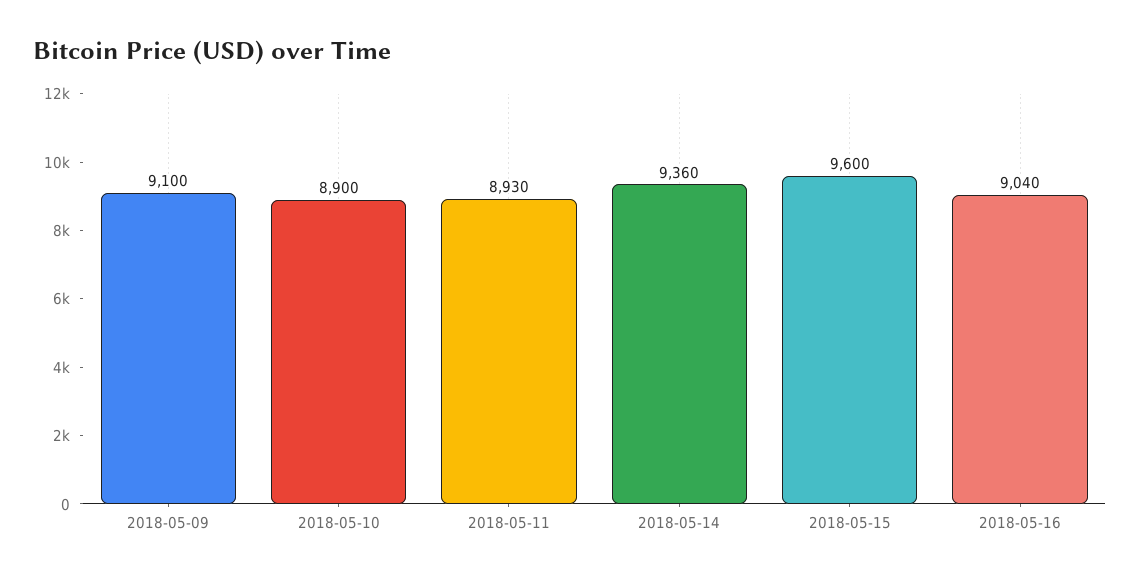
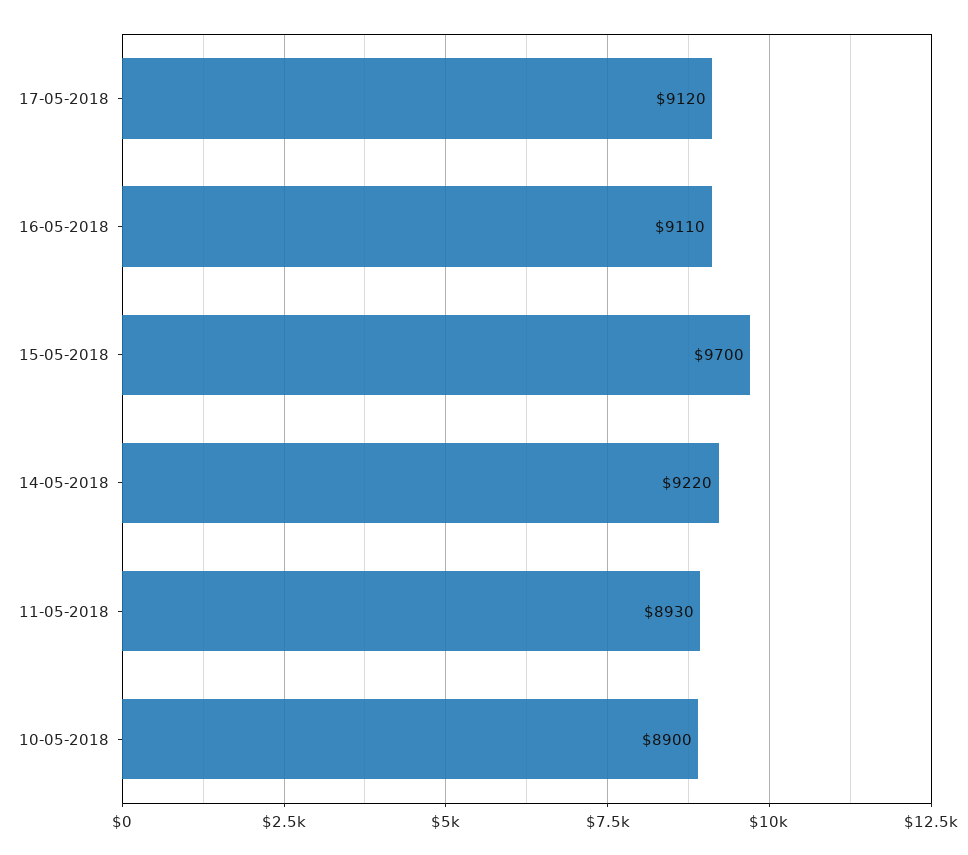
2018-05-09: 9100 -> none
2018-05-14: 9360 -> 9220
2018-05-15: 9600 -> 9700
2018-05-16: 9040 -> 9110
17-05-2018: none -> 9120

